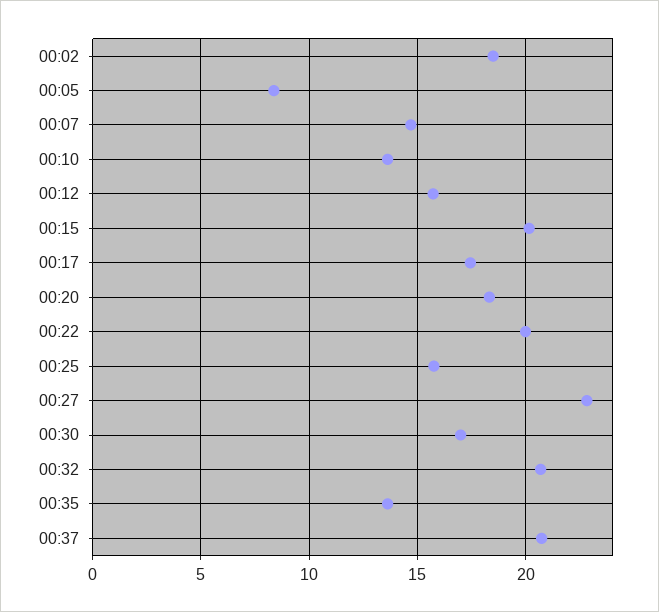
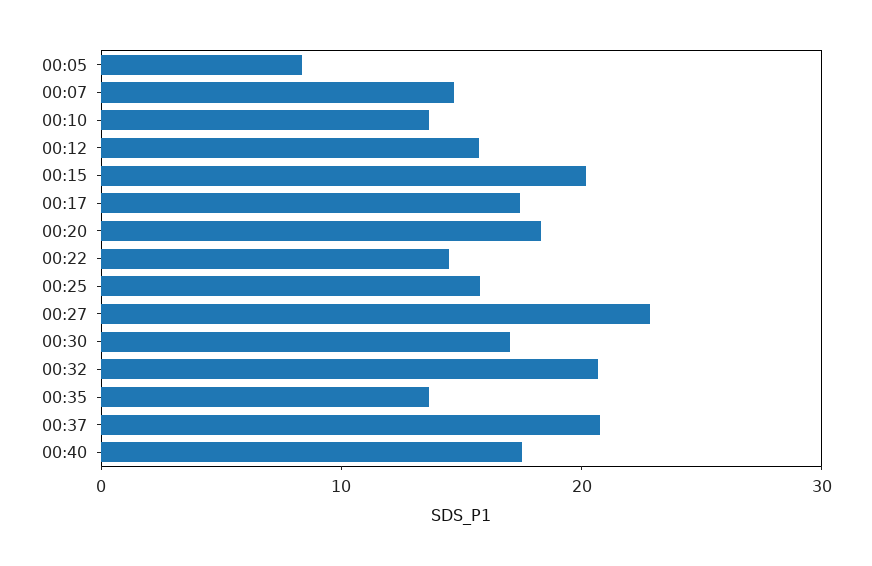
00:02: 18.5 -> none
00:22: 20 -> 14
00:40: none -> 18

